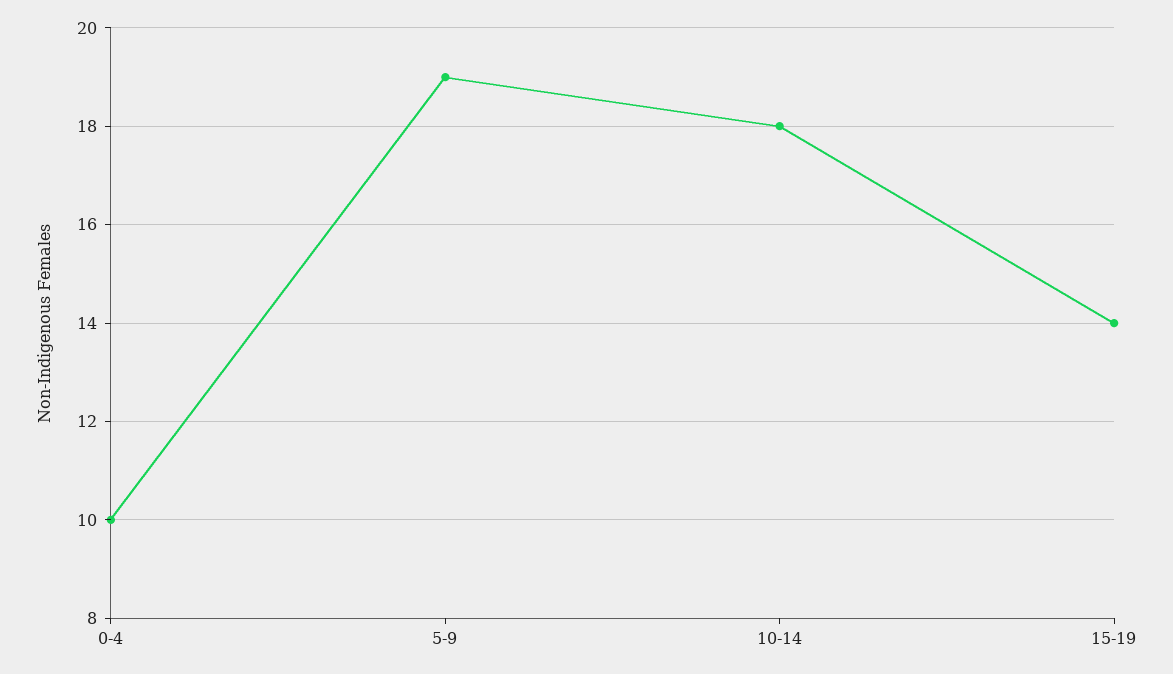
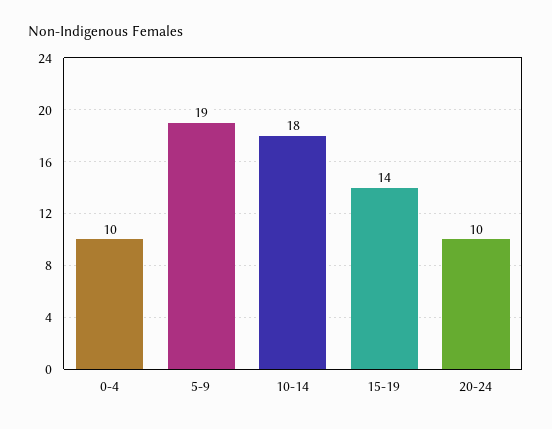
20-24: none -> 10

